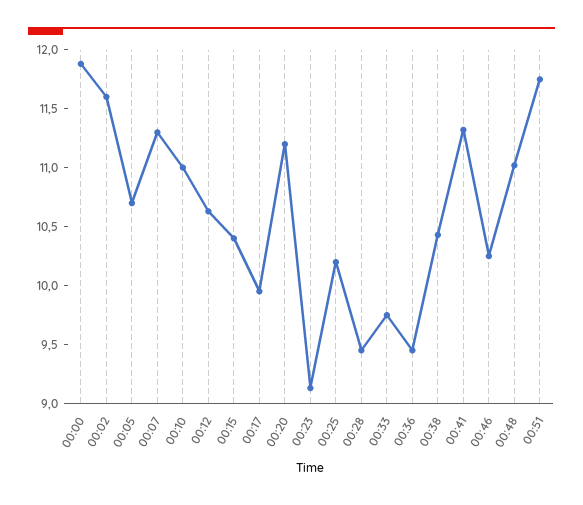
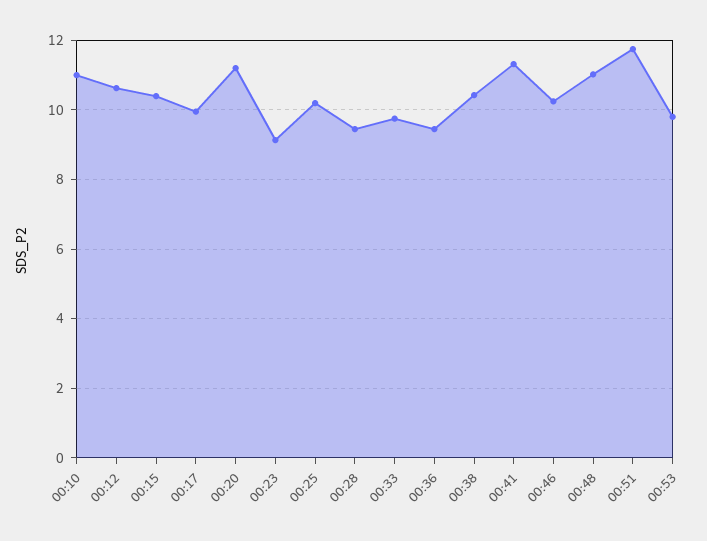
00:00: 11.9 -> none
00:02: 11.6 -> none
00:05: 10.7 -> none
00:07: 11.3 -> none
00:53: none -> 9.8

